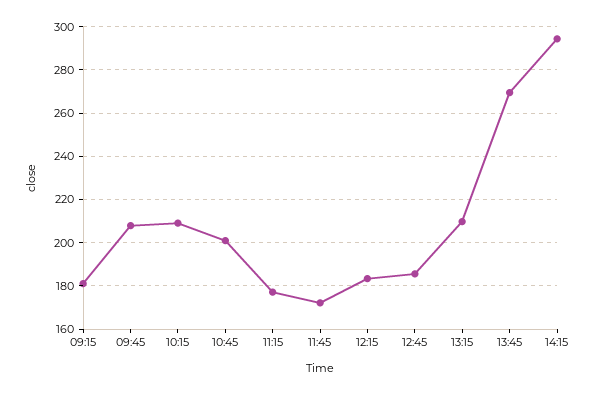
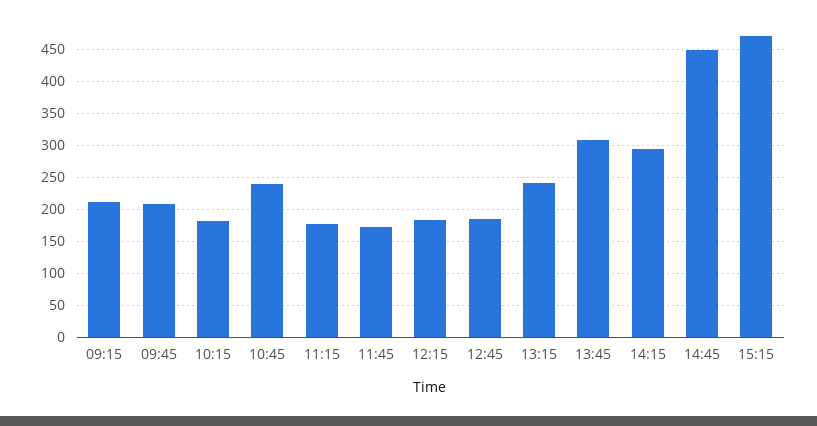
09:15: 180 -> 210
10:15: 210 -> 180
10:45: 200 -> 240
13:15: 210 -> 240
13:45: 270 -> 310
14:45: none -> 450
15:15: none -> 470

